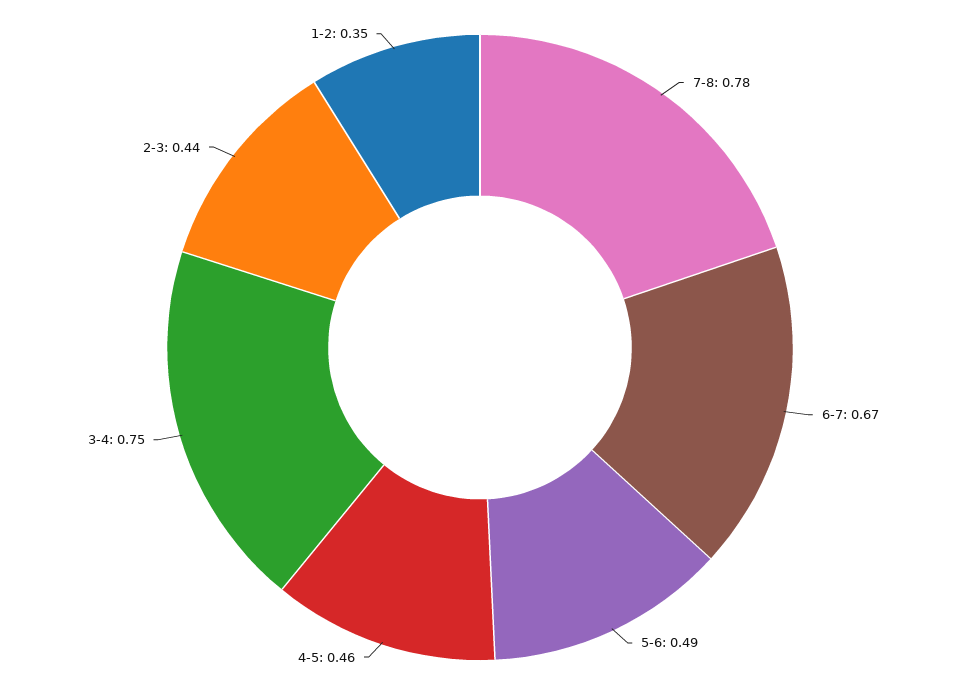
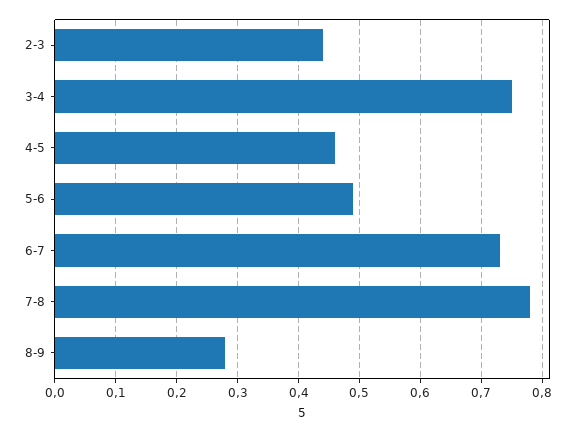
6-7: 0.67 -> 0.73
1-2: 0.35 -> none
8-9: none -> 0.28

